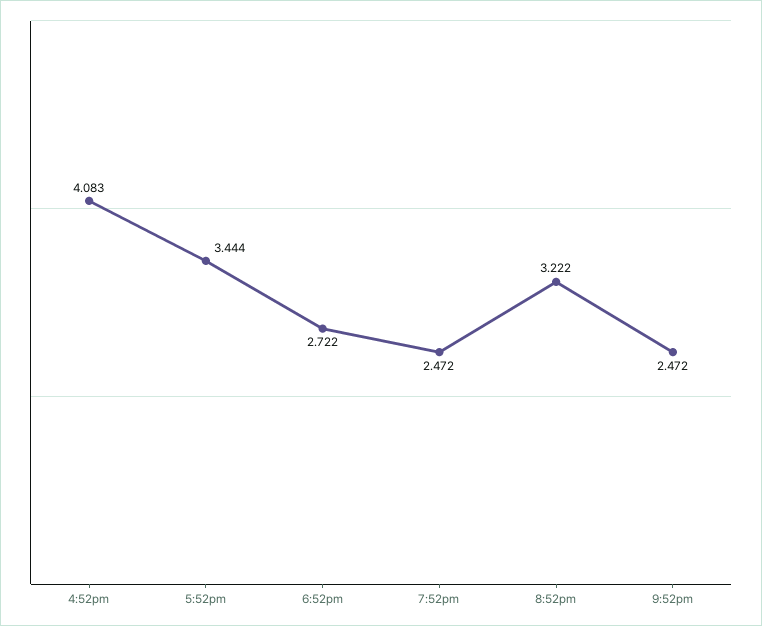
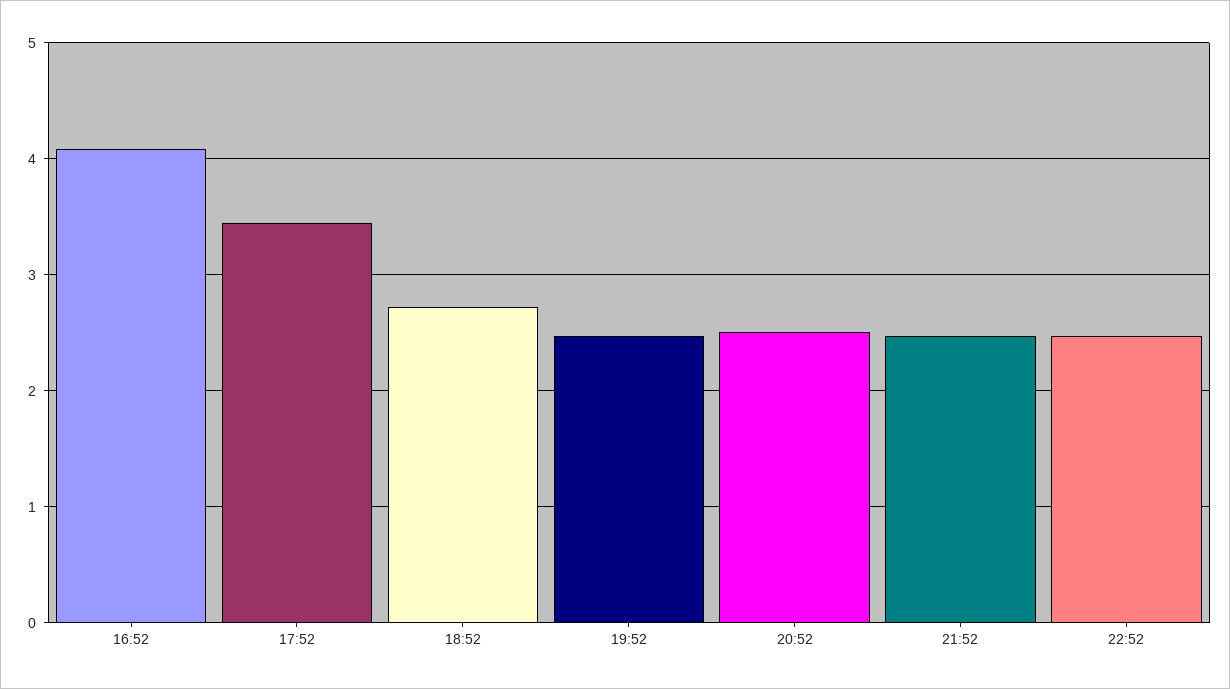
8:52pm: 3.222 -> 2.5
22:52: none -> 2.5

